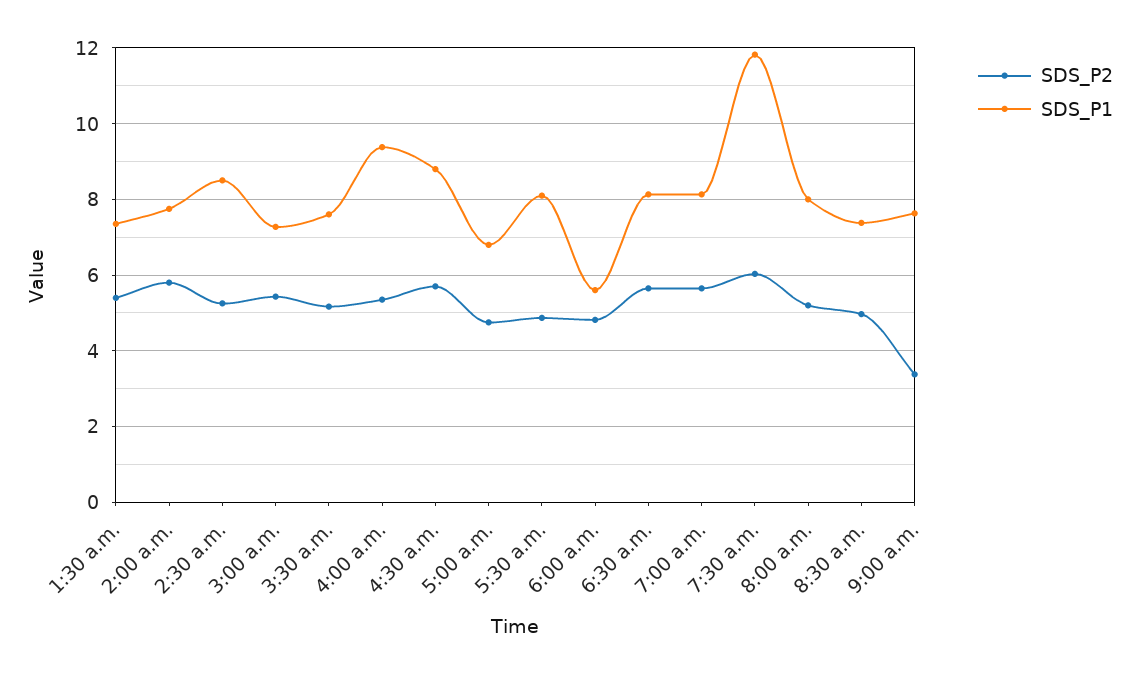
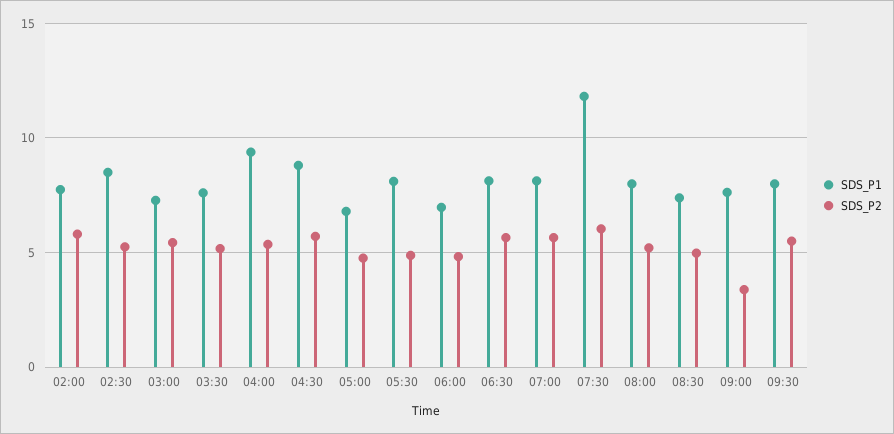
SDS_P2, 1:30 a.m.: 5.4 -> none
SDS_P1, 1:30 a.m.: 7.4 -> none
SDS_P1, 6:00 a.m.: 5.6 -> 7
SDS_P1, 09:30: none -> 8
SDS_P2, 09:30: none -> 5.5

